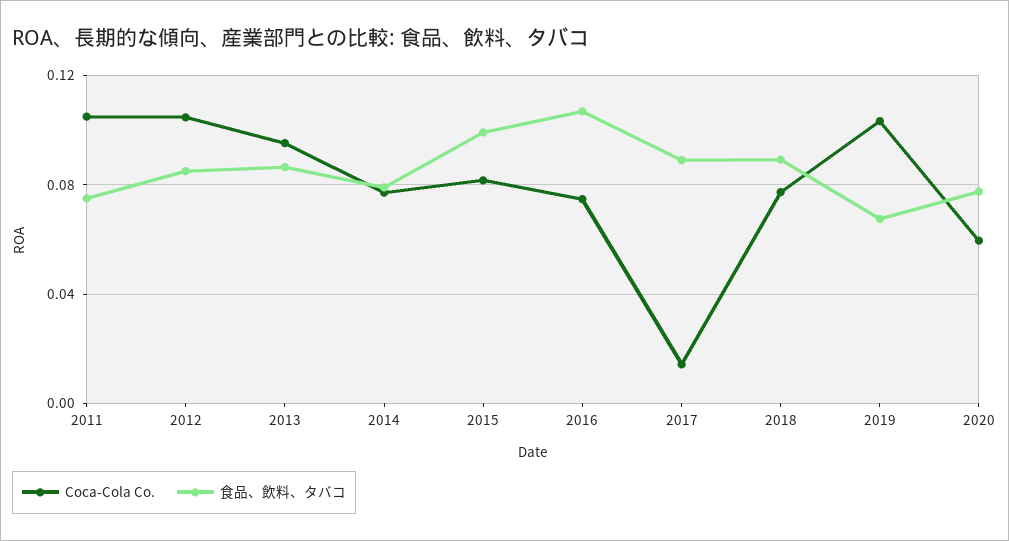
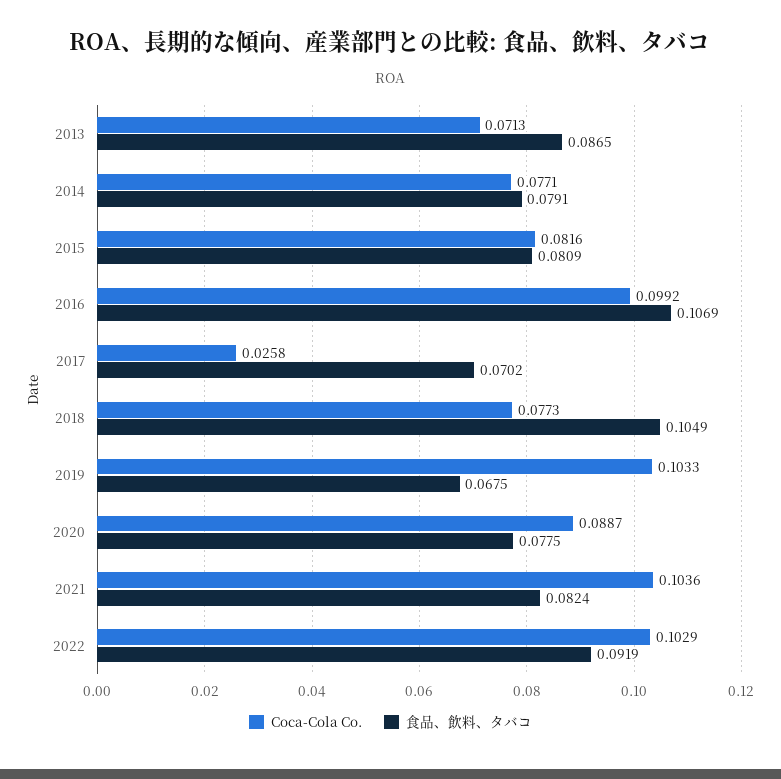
Coca-Cola Co., 2011: 0.105 -> none
食品、飲料、タバコ, 2011: 0.075 -> none
Coca-Cola Co., 2012: 0.105 -> none
食品、飲料、タバコ, 2012: 0.085 -> none
Coca-Cola Co., 2013: 0.095 -> 0.0713
食品、飲料、タバコ, 2015: 0.1 -> 0.0809
Coca-Cola Co., 2016: 0.075 -> 0.0992
Coca-Cola Co., 2017: 0.015 -> 0.0258
食品、飲料、タバコ, 2017: 0.09 -> 0.0702
食品、飲料、タバコ, 2018: 0.09 -> 0.1049
Coca-Cola Co., 2020: 0.06 -> 0.0887
Coca-Cola Co., 2021: none -> 0.1036
食品、飲料、タバコ, 2021: none -> 0.0824
Coca-Cola Co., 2022: none -> 0.1029
食品、飲料、タバコ, 2022: none -> 0.0919

